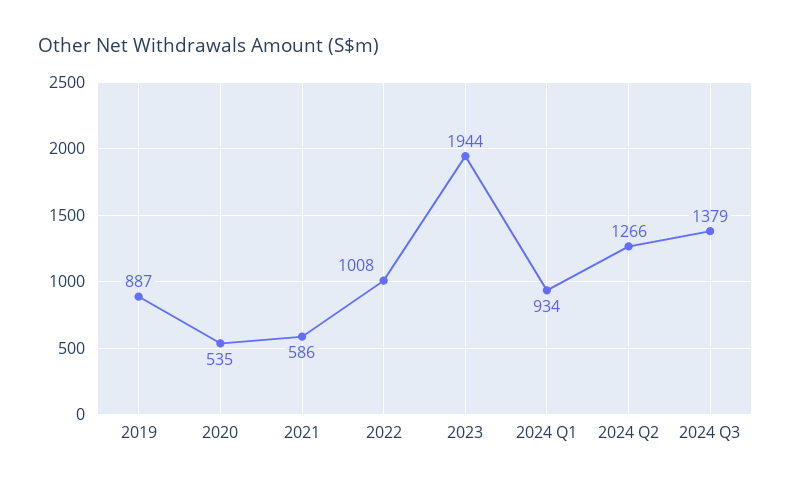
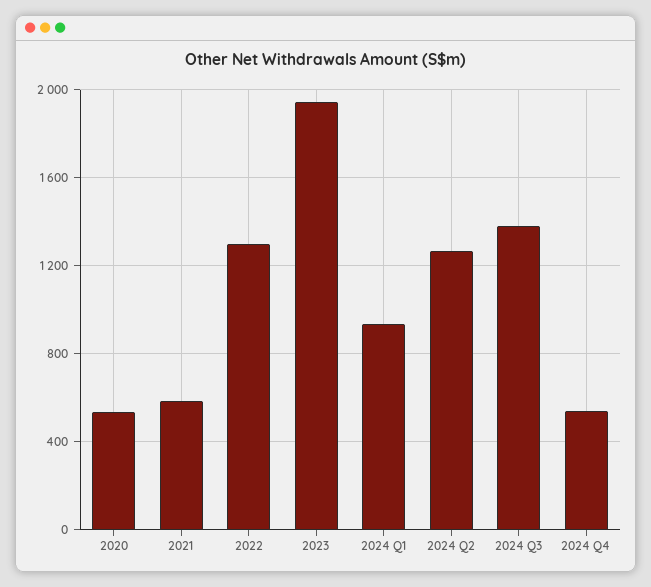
2019: 887 -> none
2022: 1008 -> 1300
2024 Q4: none -> 550

